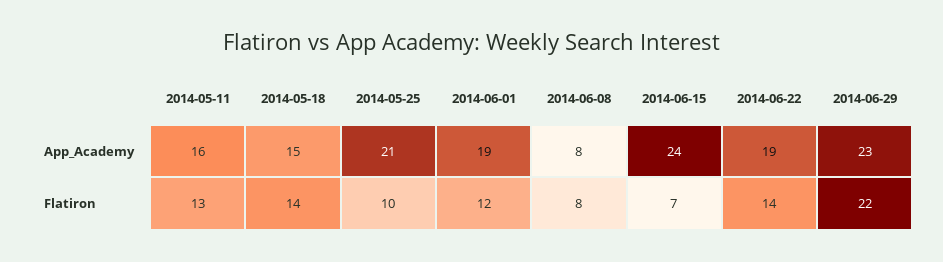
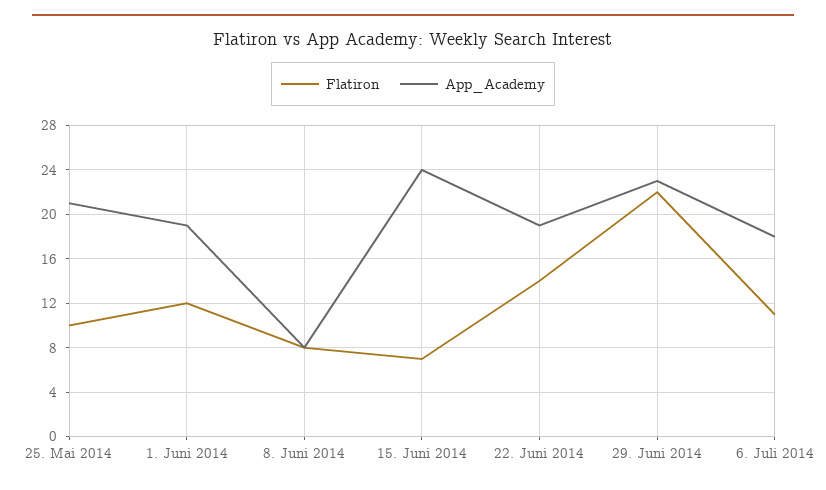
App_Academy, 2014-05-11: 16 -> none
App_Academy, 2014-05-18: 15 -> none
Flatiron, 2014-05-11: 13 -> none
Flatiron, 2014-05-18: 14 -> none
Flatiron, 6. Juli 2014: none -> 11
App_Academy, 6. Juli 2014: none -> 18

